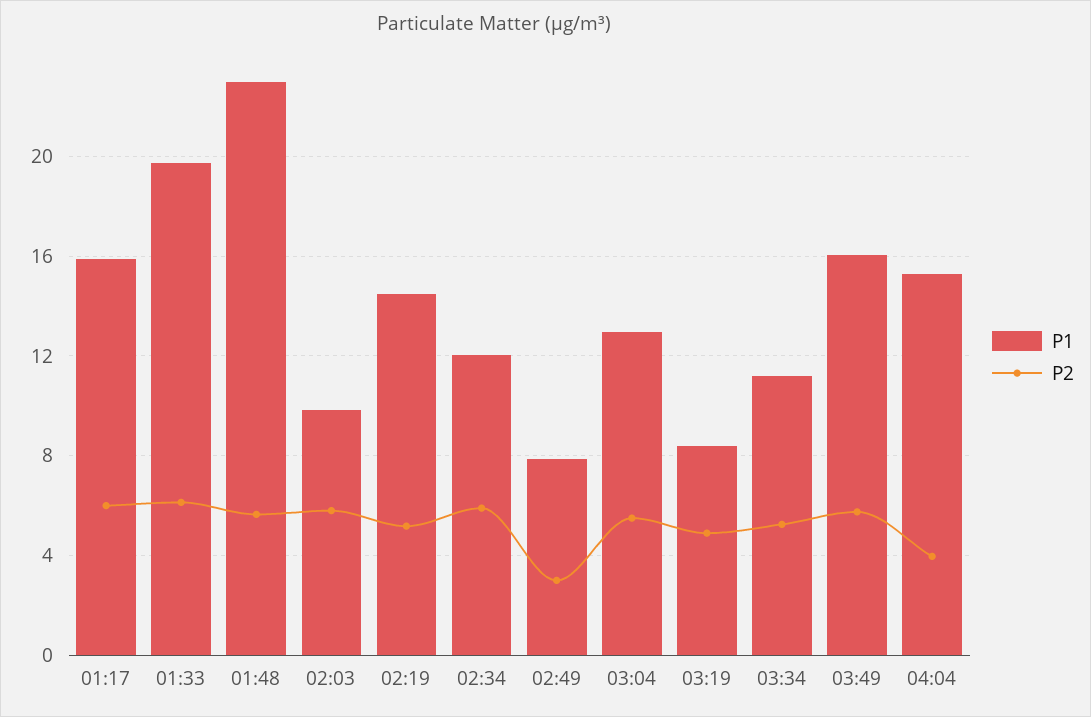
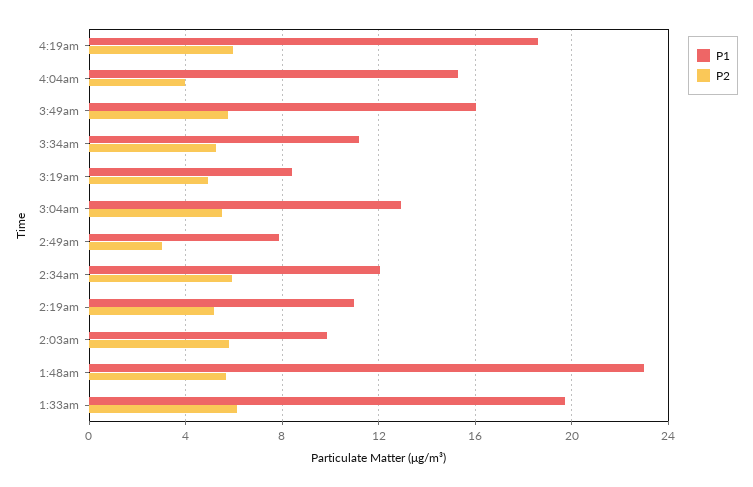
P1, 01:17: 16 -> none
P2, 01:17: 6 -> none
P1, 02:19: 14.5 -> 11
P1, 4:19am: none -> 18.5
P2, 4:19am: none -> 6

